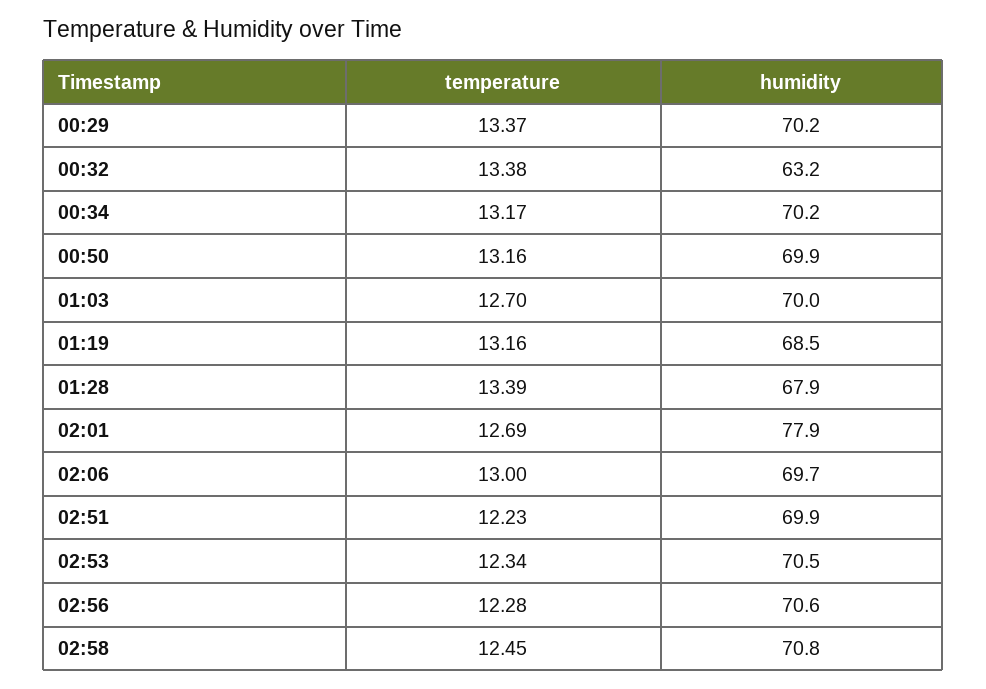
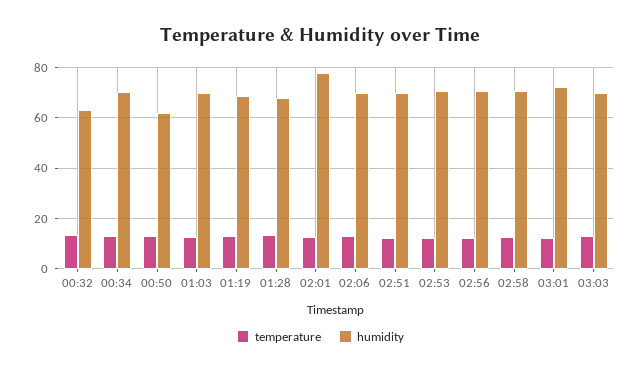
temperature, 00:29: 13.37 -> none
humidity, 00:29: 70.2 -> none
humidity, 00:50: 69.9 -> 62.5
temperature, 03:01: none -> 12.5
humidity, 03:01: none -> 72.5
temperature, 03:03: none -> 12.5
humidity, 03:03: none -> 70

